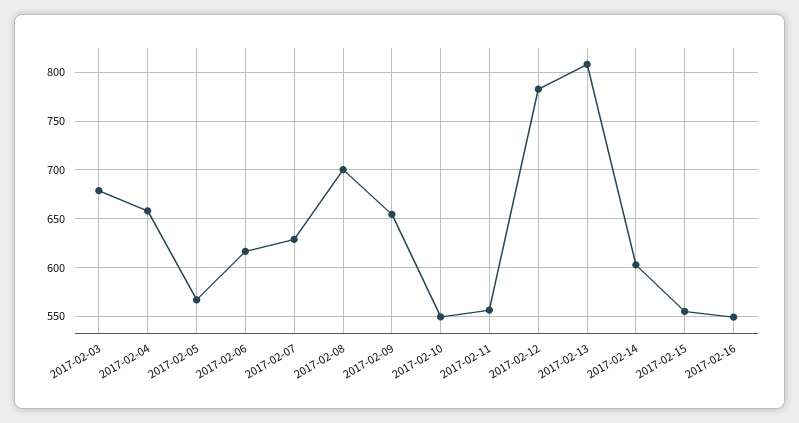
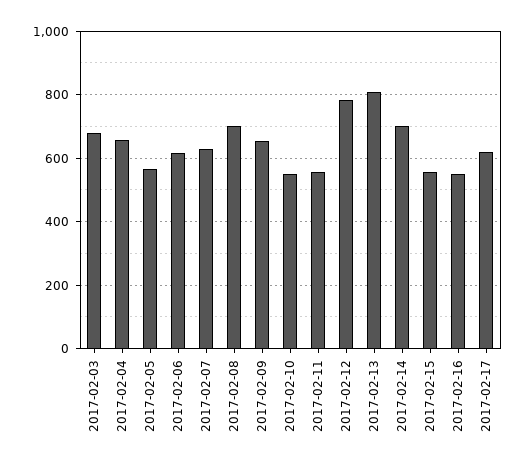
2017-02-14: 600 -> 700
2017-02-17: none -> 620

